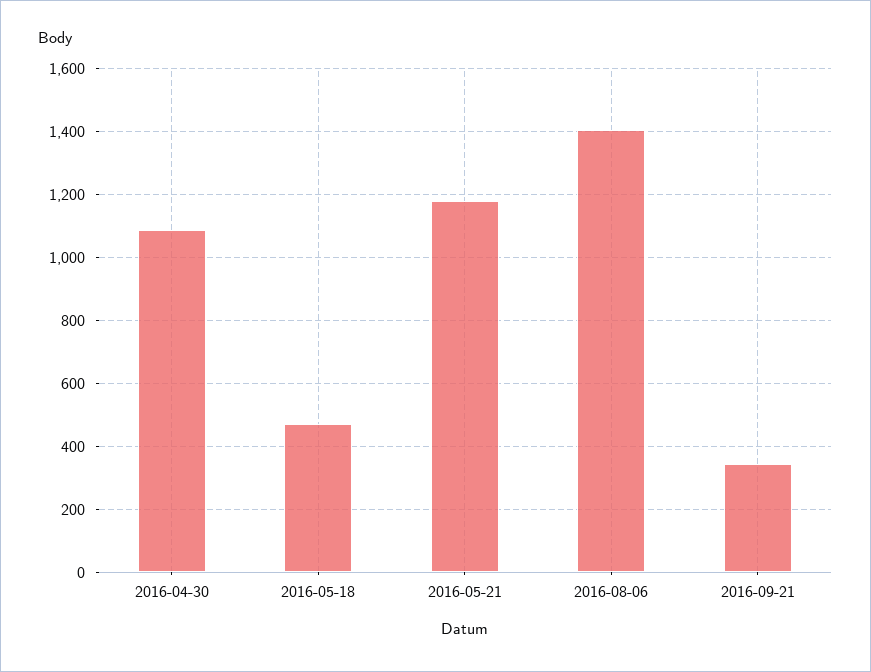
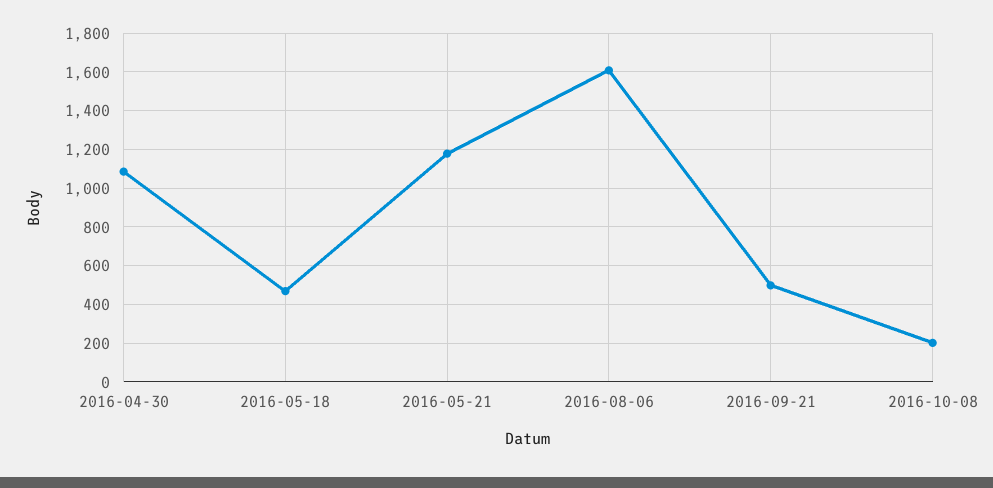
2016-08-06: 1400 -> 1600
2016-09-21: 340 -> 500
2016-10-08: none -> 200

